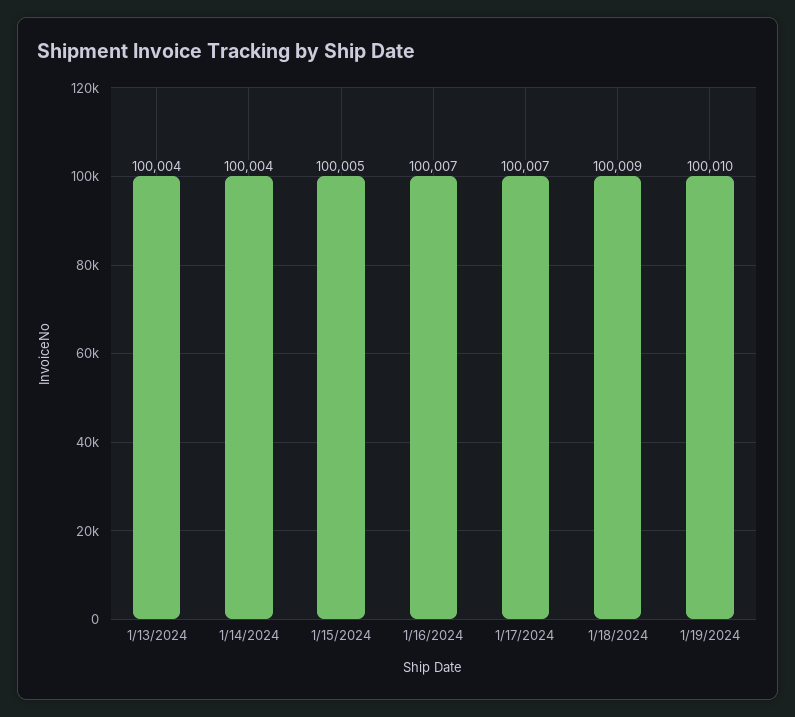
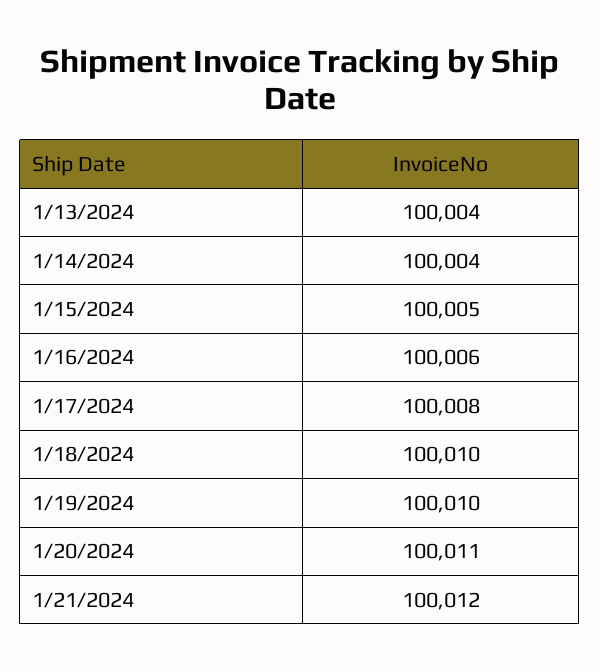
1/16/2024: 100007 -> 100006
1/17/2024: 100007 -> 100008
1/18/2024: 100009 -> 100010
1/20/2024: none -> 100011
1/21/2024: none -> 100012

